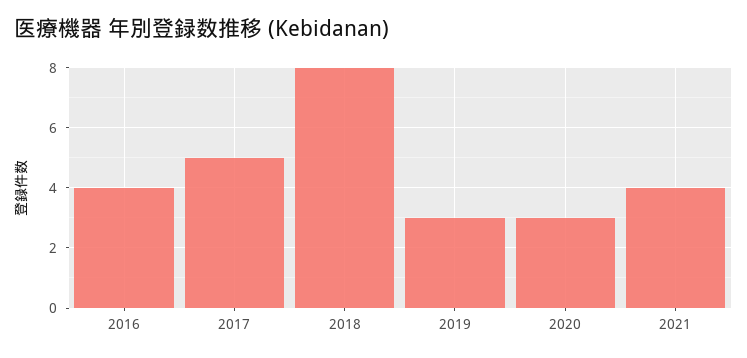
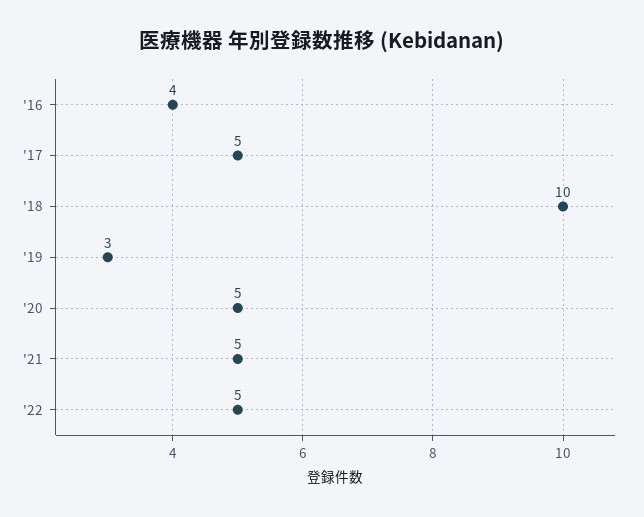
2018: 8 -> 10
2020: 3 -> 5
2021: 4 -> 5
'22: none -> 5

